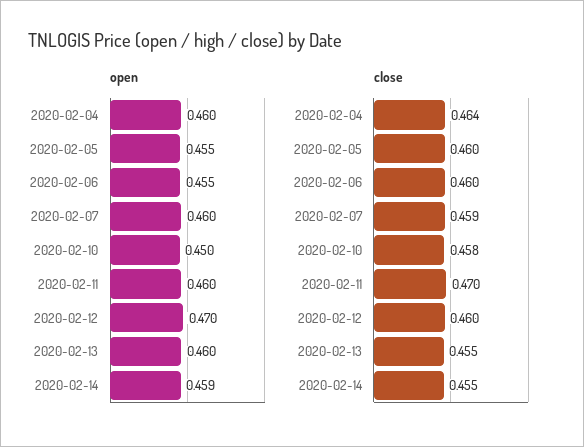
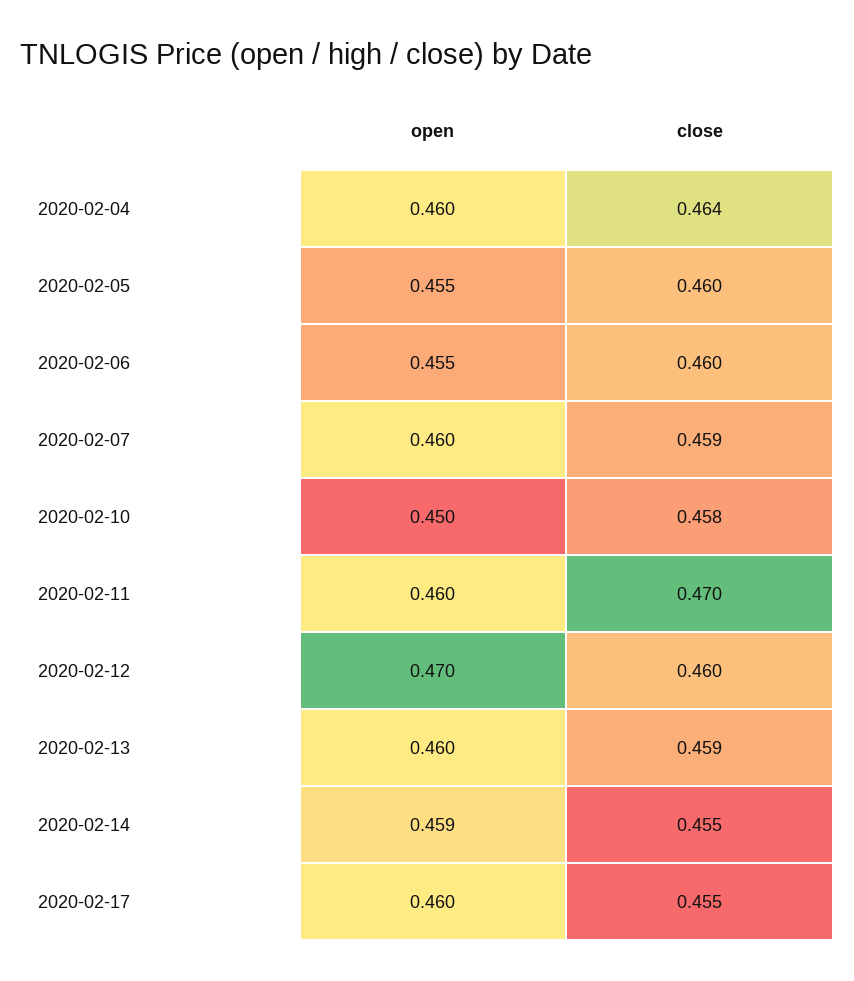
close, 2020-02-13: 0.455 -> 0.459
open, 2020-02-17: none -> 0.46
close, 2020-02-17: none -> 0.455

